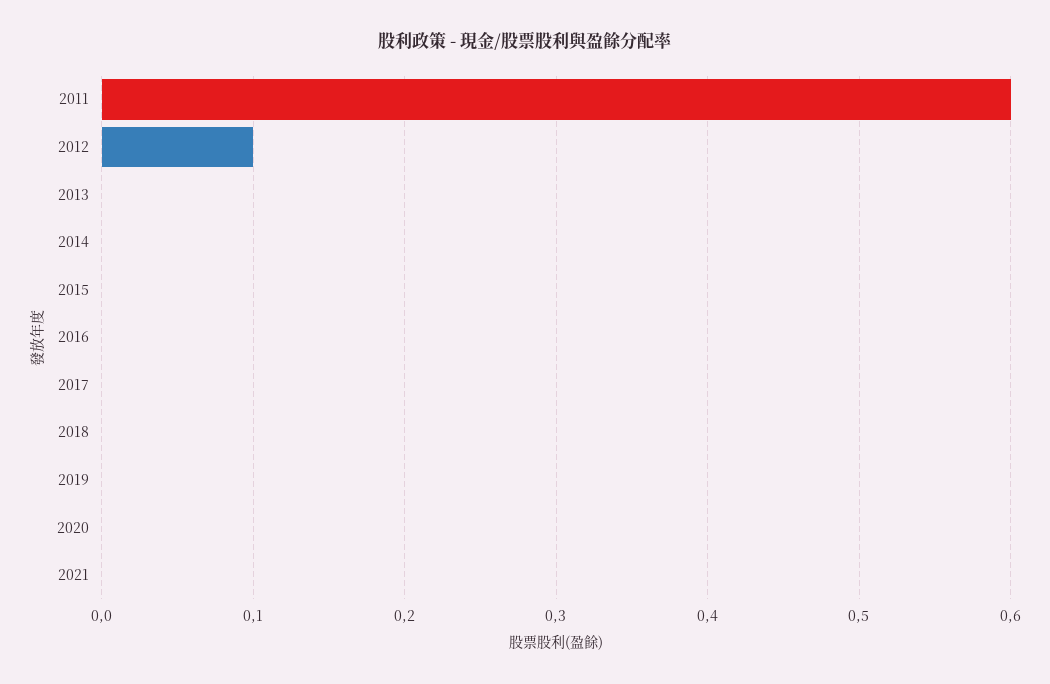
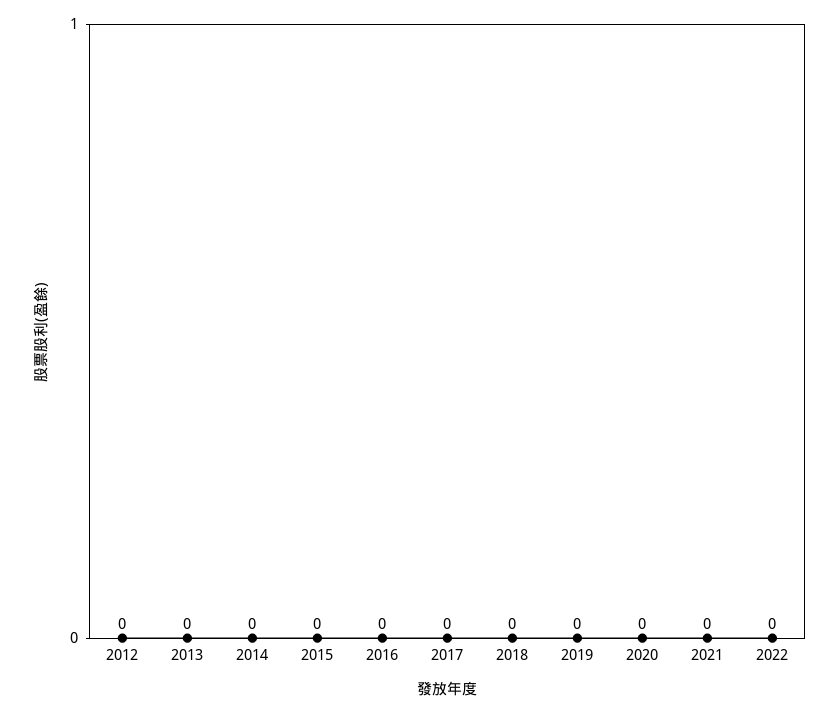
2011: 0.6 -> none
2012: 0.1 -> 0
2022: none -> 0

